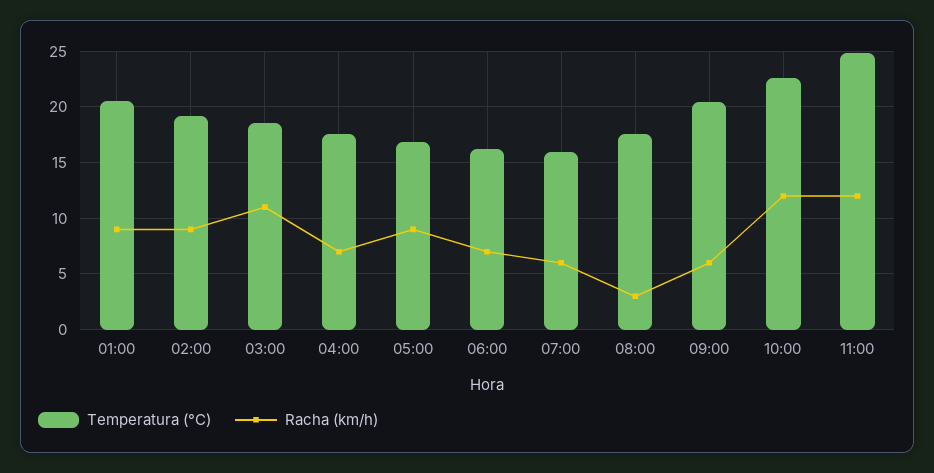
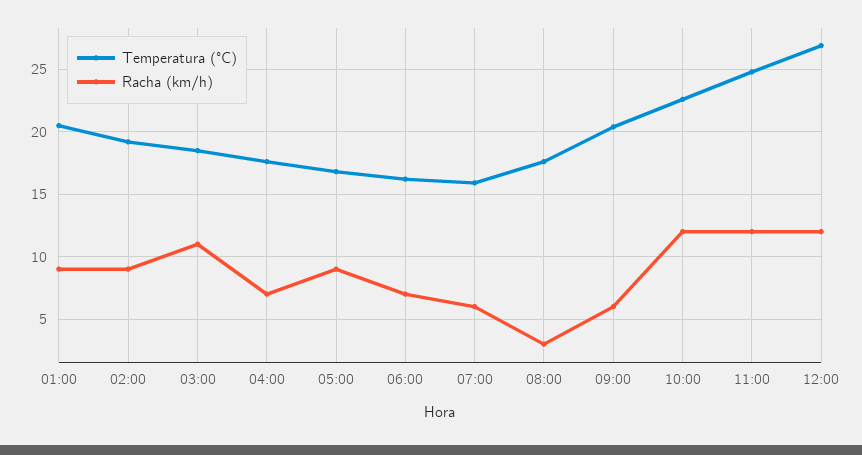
Temperatura (°C), 12:00: none -> 27
Racha (km/h), 12:00: none -> 12

